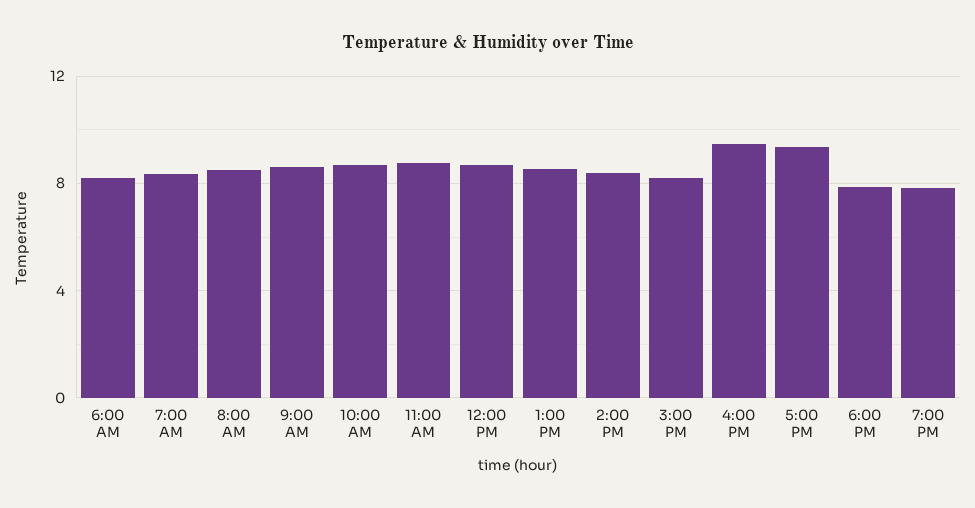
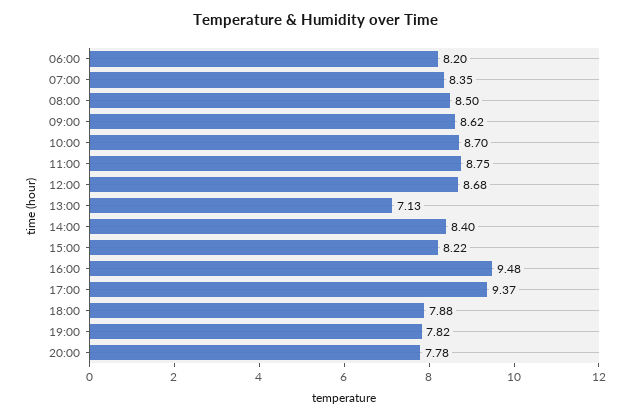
1:00 PM: 8.5 -> 7.13
20:00: none -> 7.78

